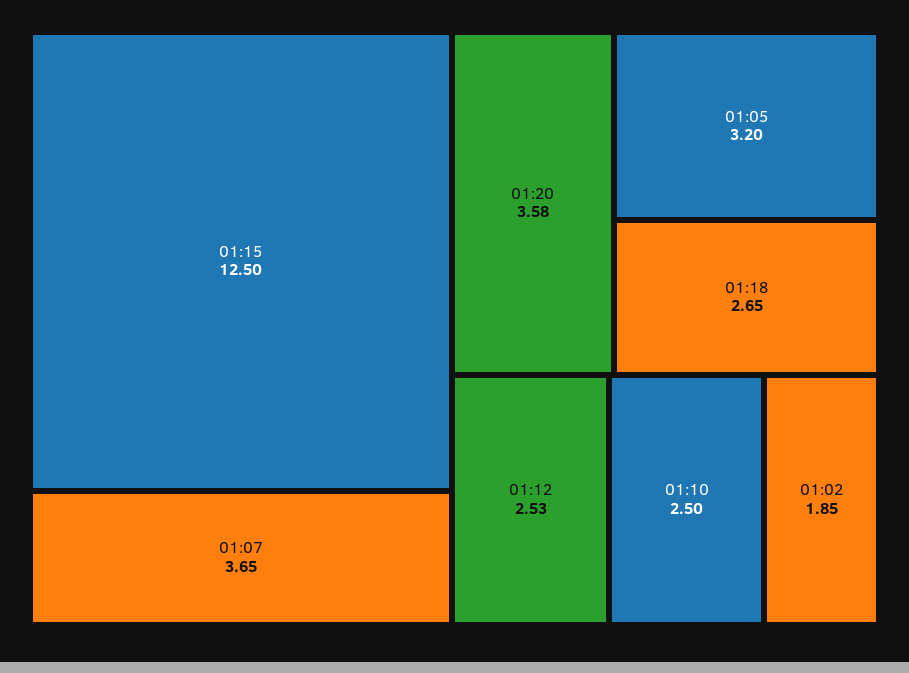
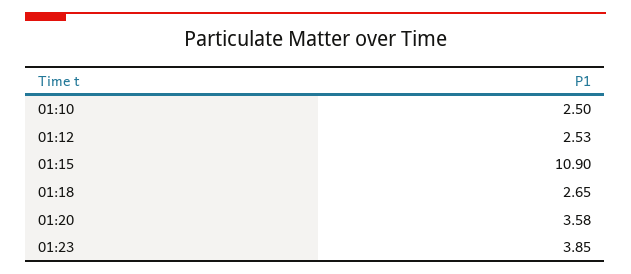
01:15: 12.5 -> 10.9
01:07: 3.65 -> none
01:05: 3.2 -> none
01:02: 1.85 -> none
01:23: none -> 3.85

